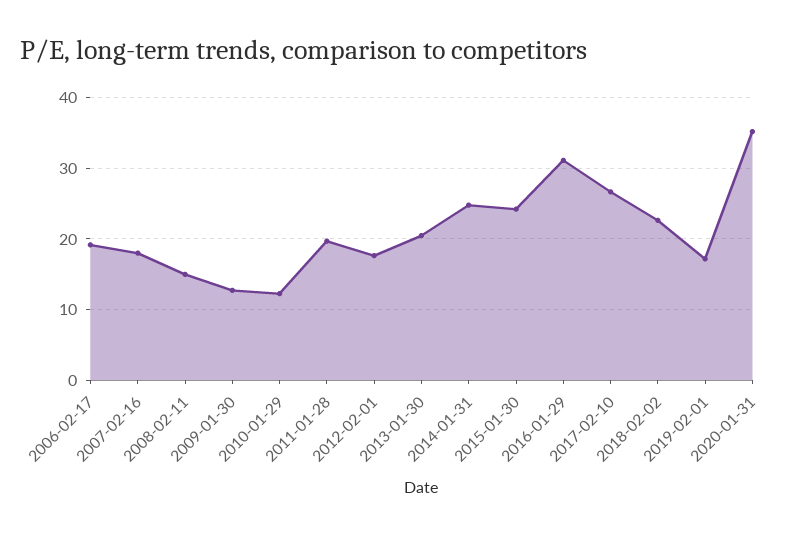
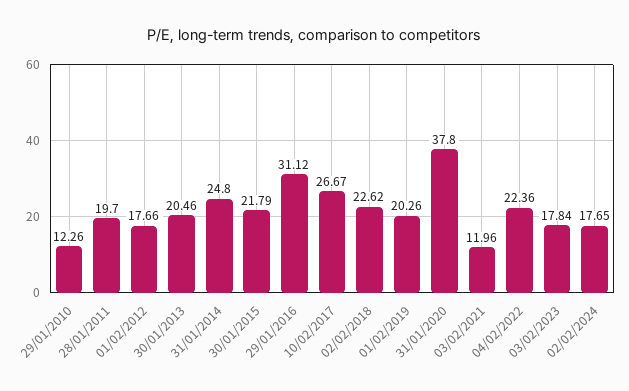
2006-02-17: 19 -> none
2007-02-16: 18 -> none
2008-02-11: 15 -> none
2009-01-30: 13 -> none
2015-01-30: 24 -> 21.79
2019-02-01: 17 -> 20.26
2020-01-31: 35 -> 37.8
03/02/2021: none -> 11.96
04/02/2022: none -> 22.36
03/02/2023: none -> 17.84
02/02/2024: none -> 17.65

